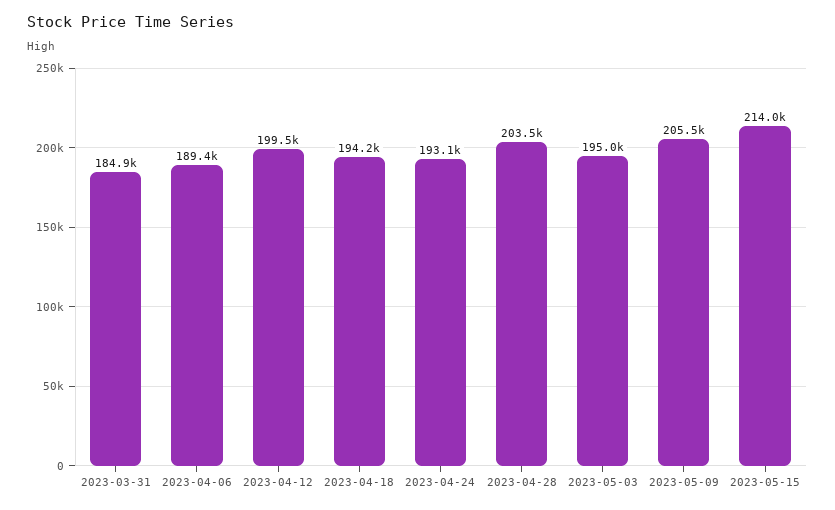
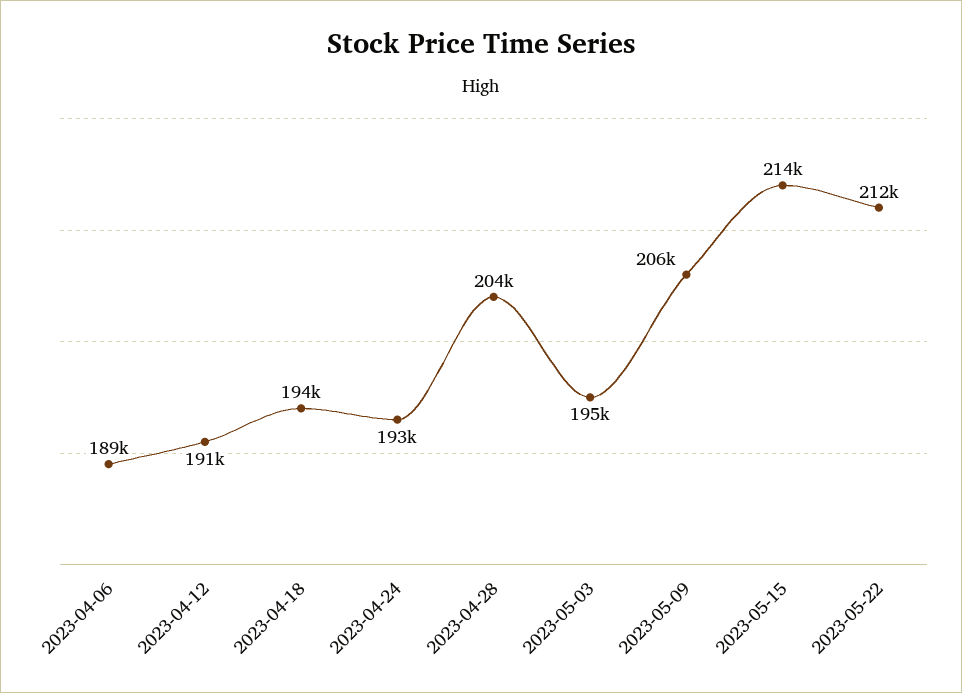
2023-03-31: 184900 -> none
2023-04-12: 199500 -> 191000
2023-05-22: none -> 212000

